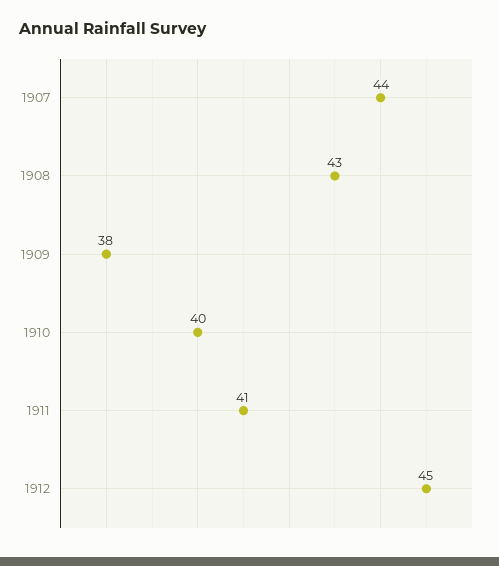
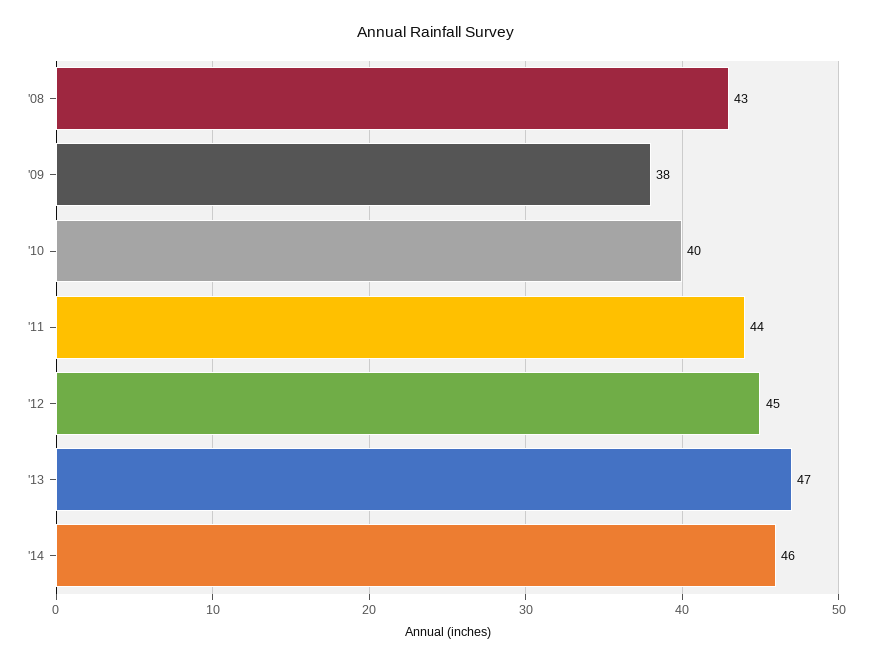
1907: 44 -> none
1911: 41 -> 44
'13: none -> 47
'14: none -> 46

